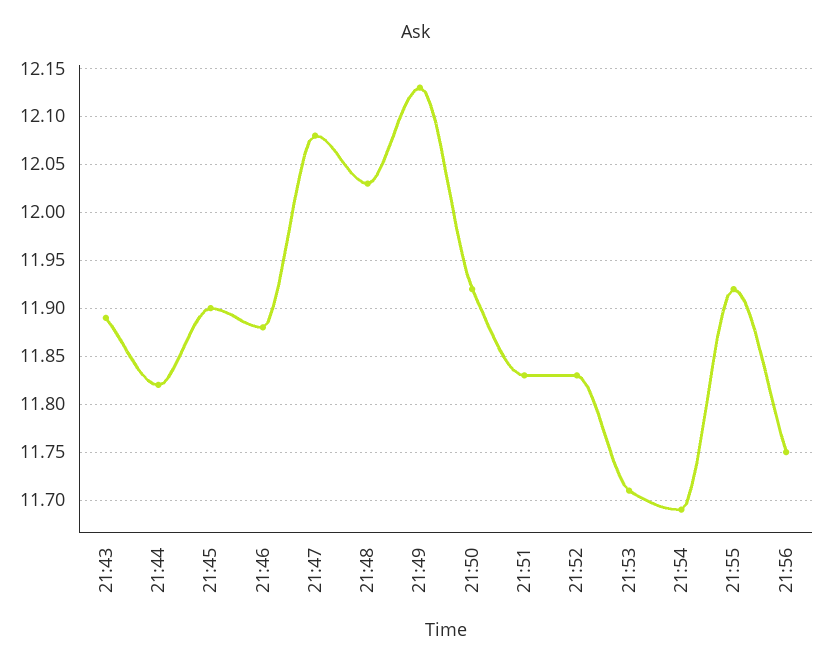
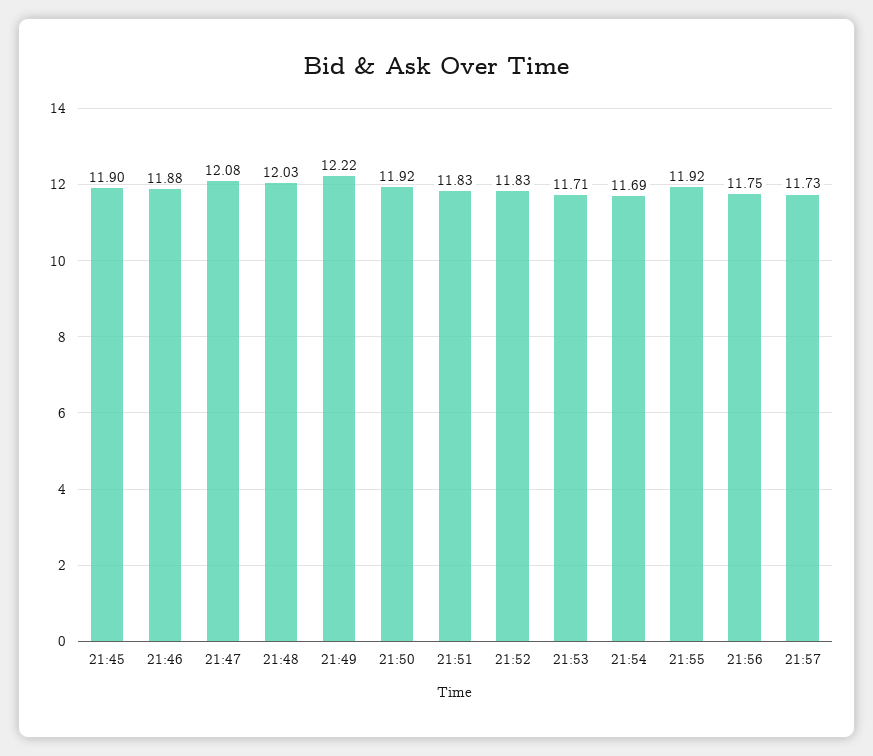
21:43: 11.89 -> none
21:44: 11.82 -> none
21:49: 12.13 -> 12.22
21:57: none -> 11.73

